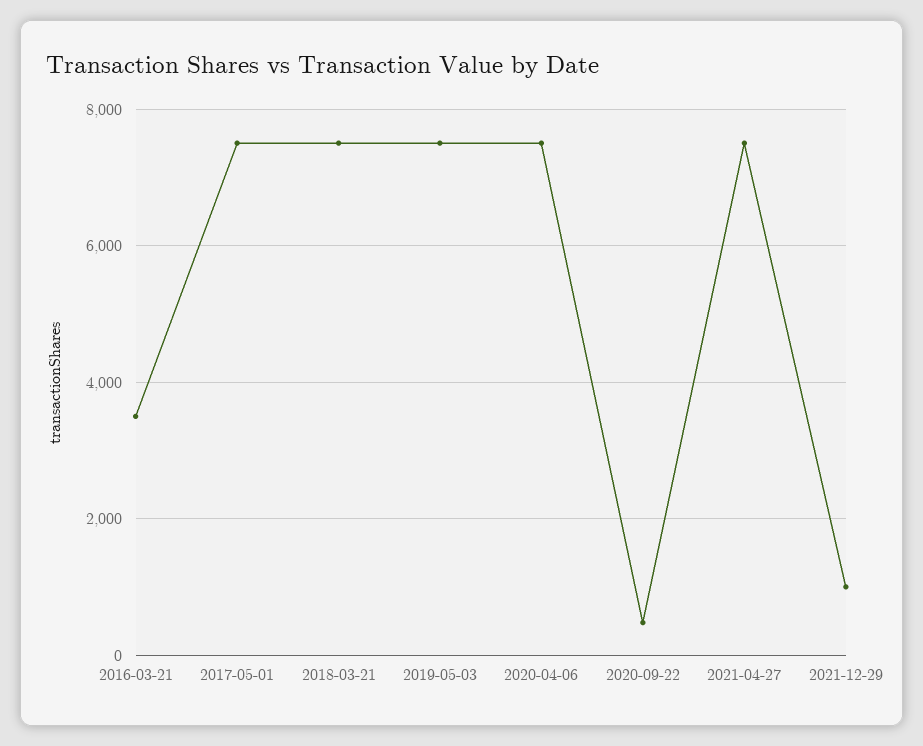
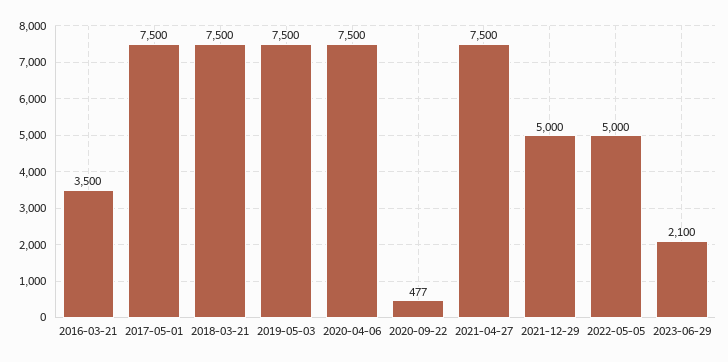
2021-12-29: 1000 -> 5000
2022-05-05: none -> 5000
2023-06-29: none -> 2100

